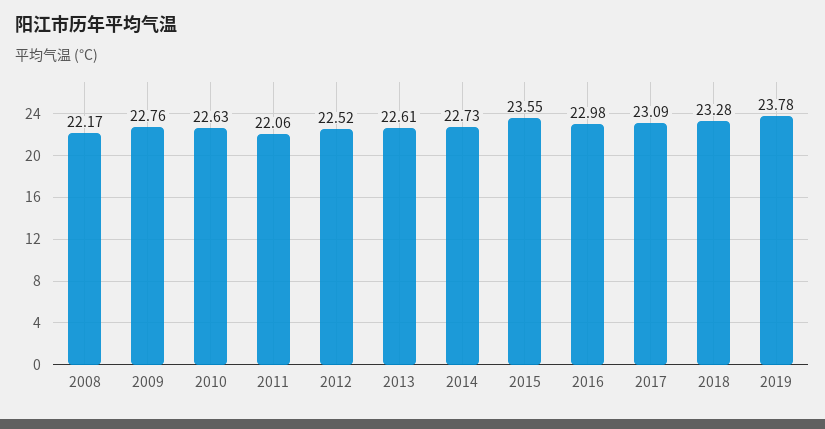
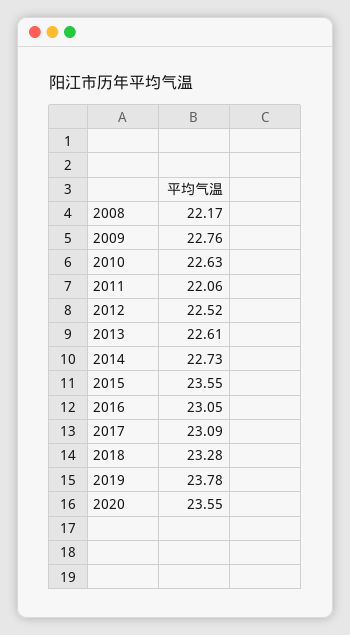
2016: 22.98 -> 23.05
2020: none -> 23.55

